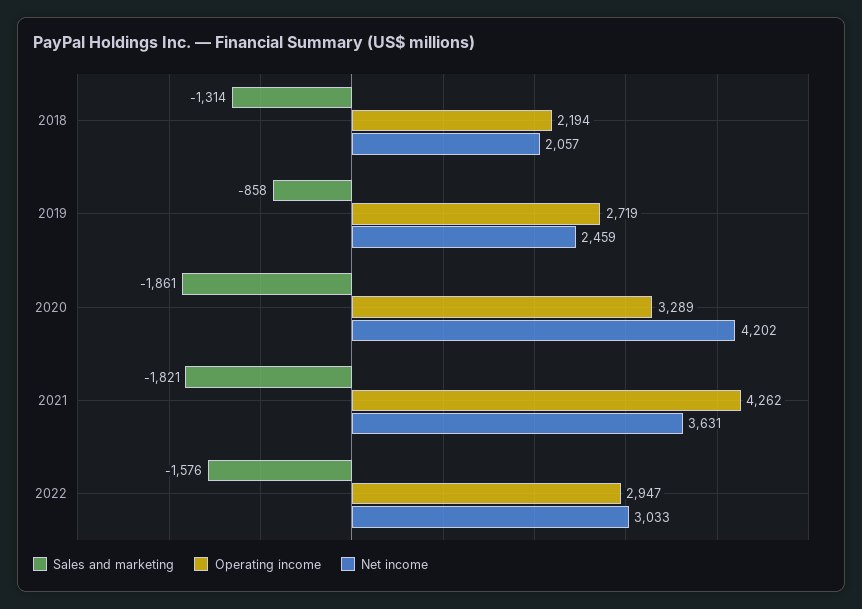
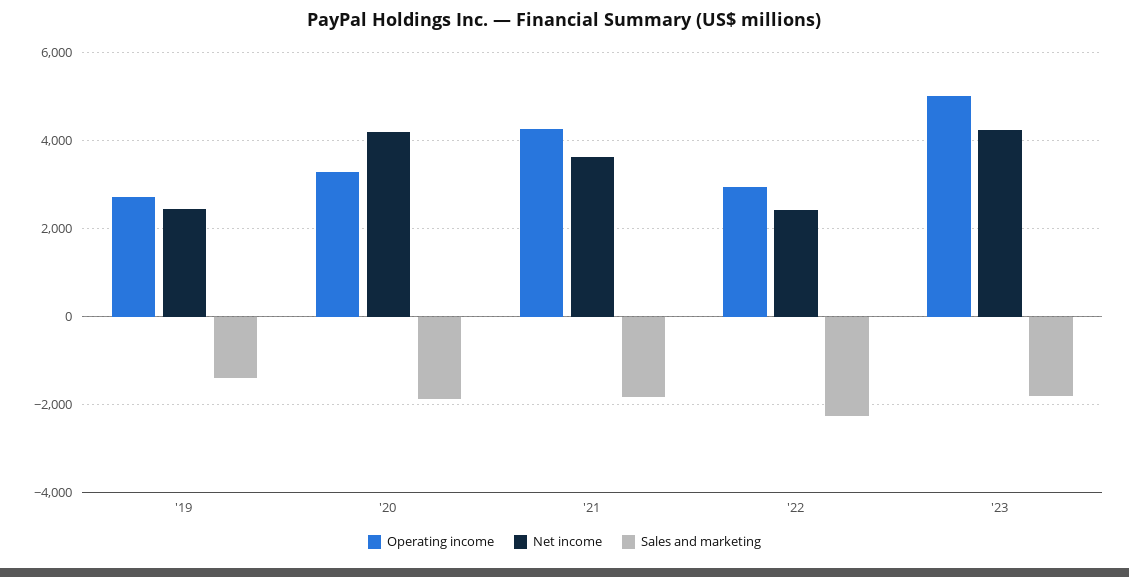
Sales and marketing, 2018: -1314 -> none
Operating income, 2018: 2194 -> none
Net income, 2018: 2057 -> none
Sales and marketing, 2019: -858 -> -1400
Sales and marketing, 2022: -1576 -> -2200
Net income, 2022: 3033 -> 2400
Operating income, '23: none -> 5000
Net income, '23: none -> 4200
Sales and marketing, '23: none -> -1800

